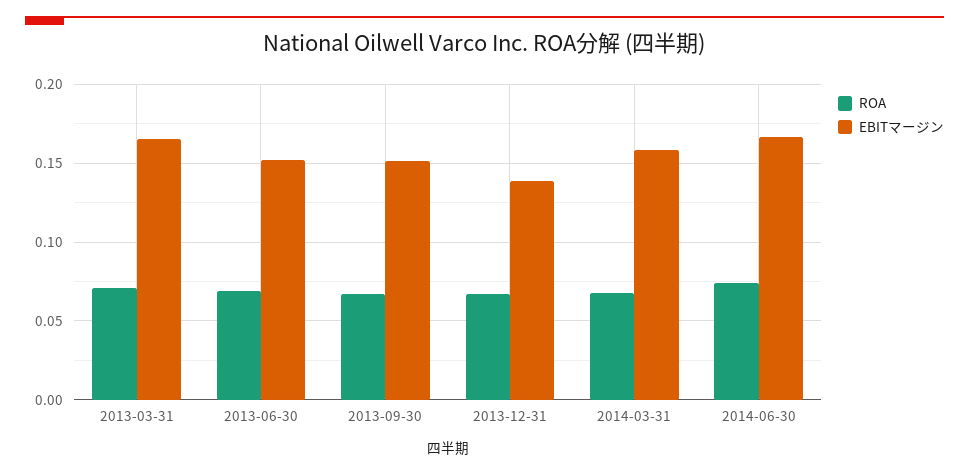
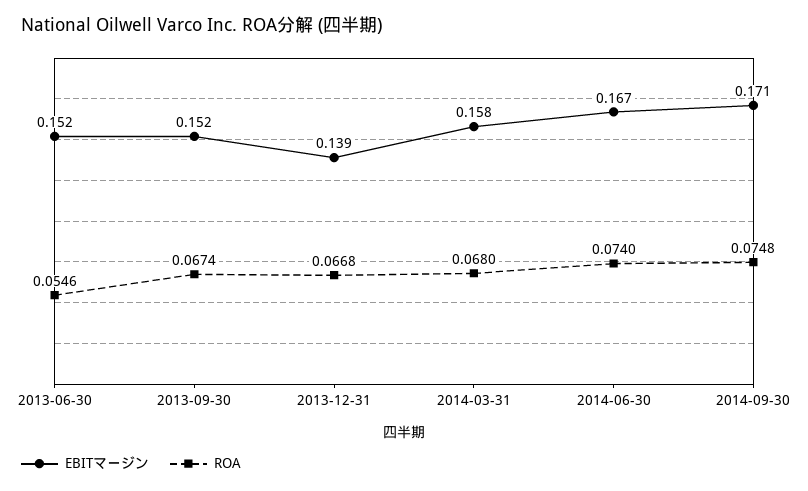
ROA, 2013-03-31: 0.07 -> none
EBITマージン, 2013-03-31: 0.165 -> none
ROA, 2013-06-30: 0.07 -> 0.0546
EBITマージン, 2014-09-30: none -> 0.171
ROA, 2014-09-30: none -> 0.0748

